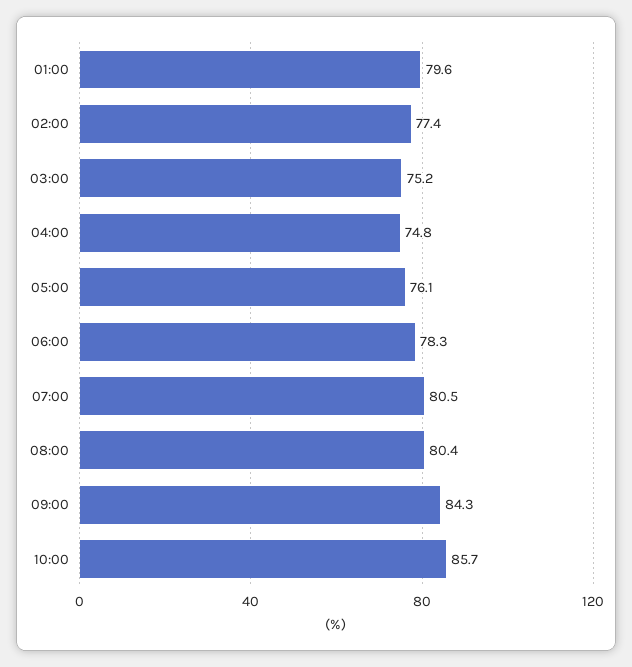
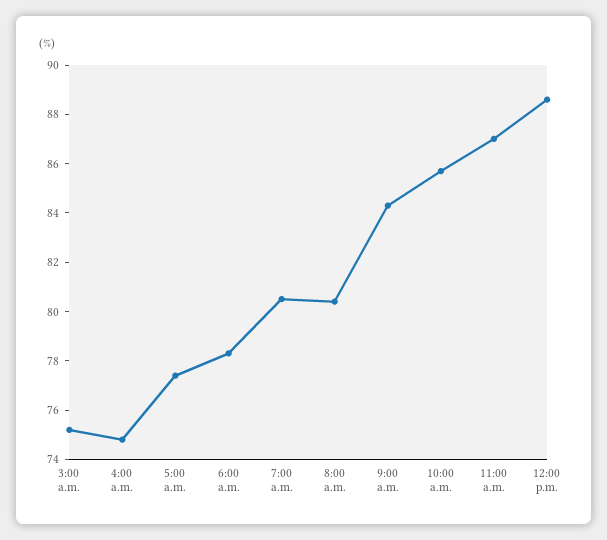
01:00: 79.6 -> none
02:00: 77.4 -> none
05:00: 76.1 -> 77.5
11:00 a.m.: none -> 87
12:00 p.m.: none -> 88.5

